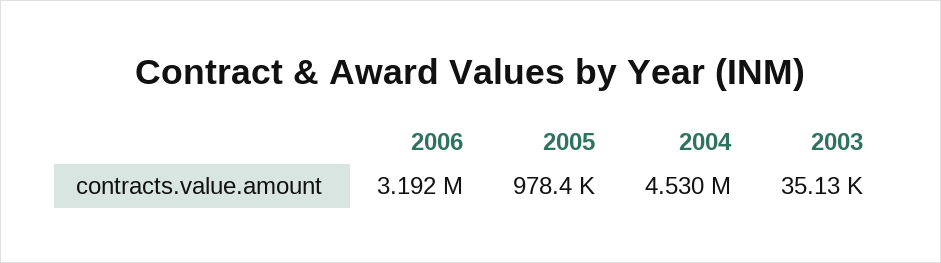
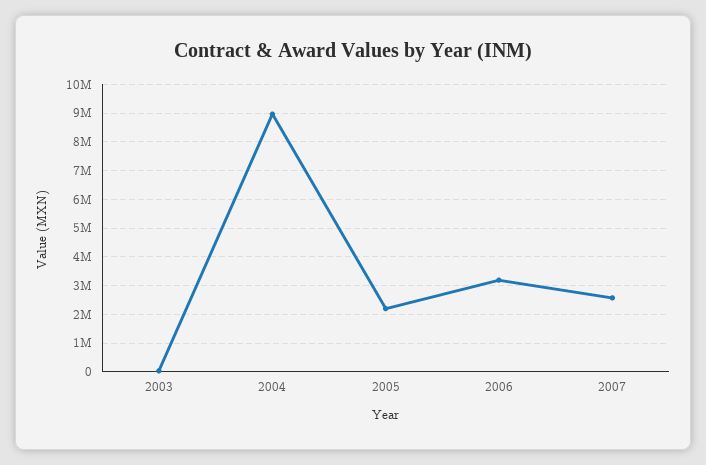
2005: 978400 -> 2250000
2004: 4530000 -> 9000000
2007: none -> 2500000

